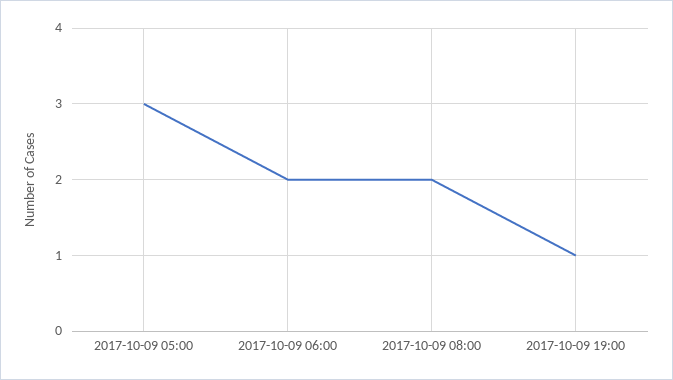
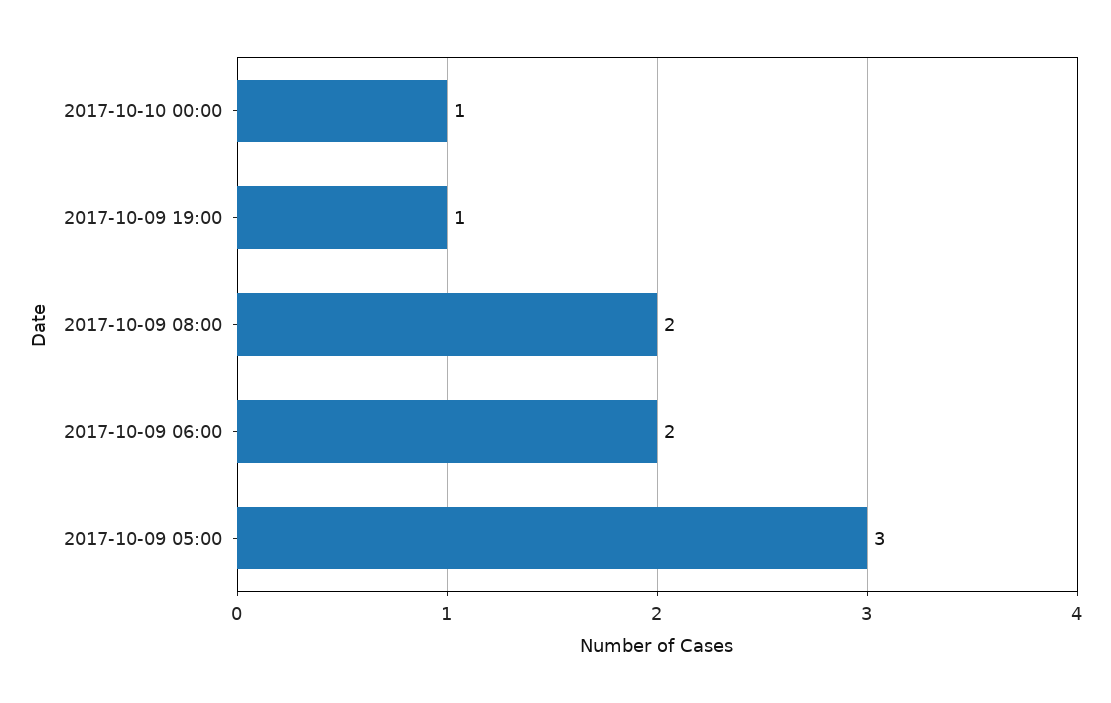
2017-10-10 00:00: none -> 1

